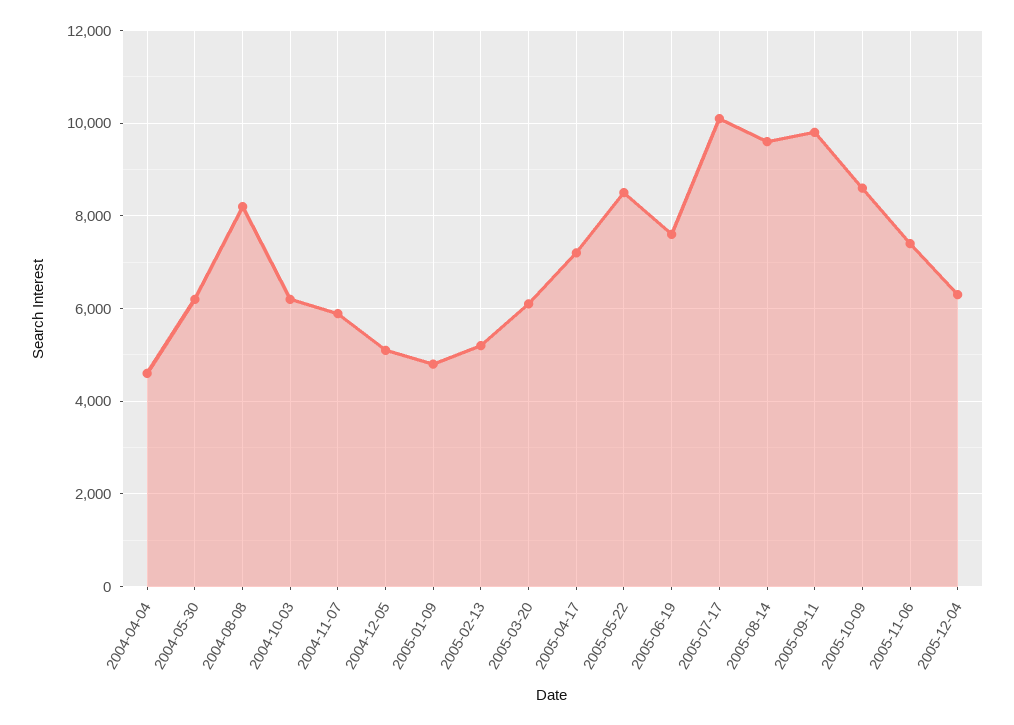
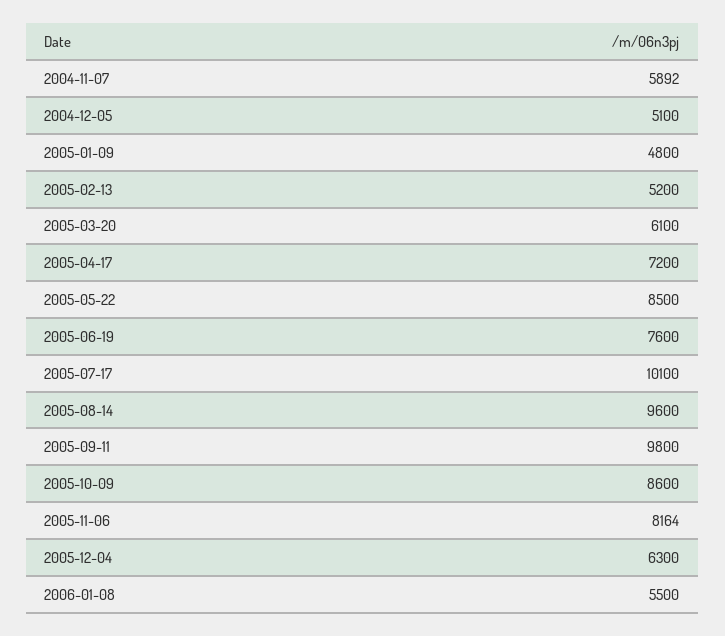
2004-04-04: 4600 -> none
2004-05-30: 6200 -> none
2004-08-08: 8200 -> none
2004-10-03: 6200 -> none
2005-11-06: 7400 -> 8164
2006-01-08: none -> 5500

